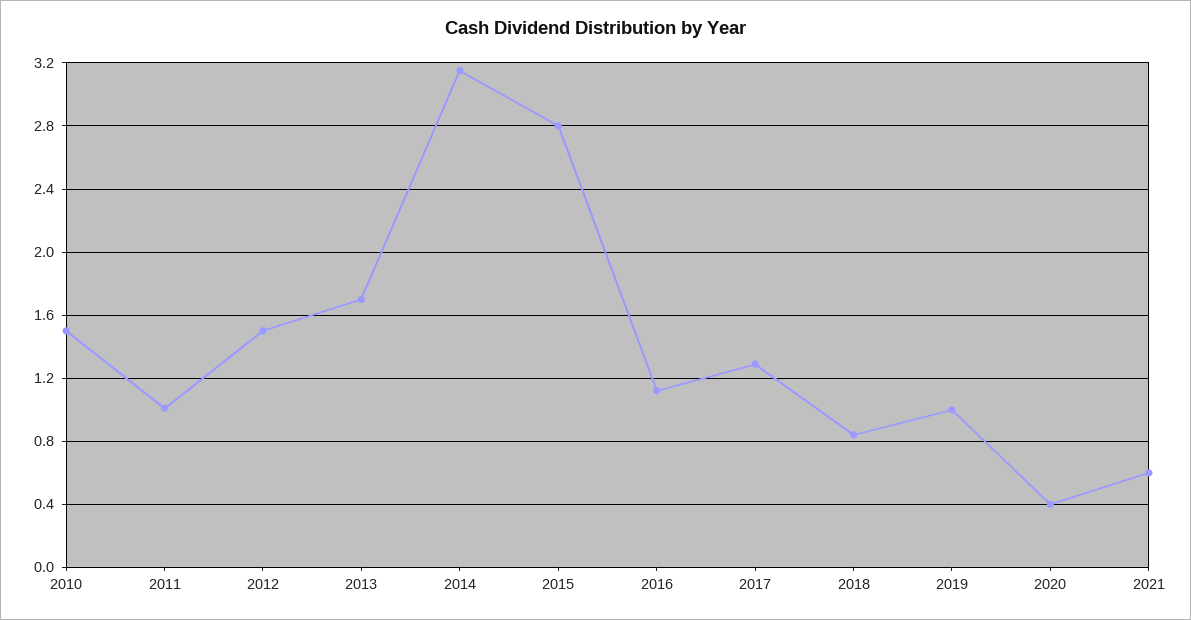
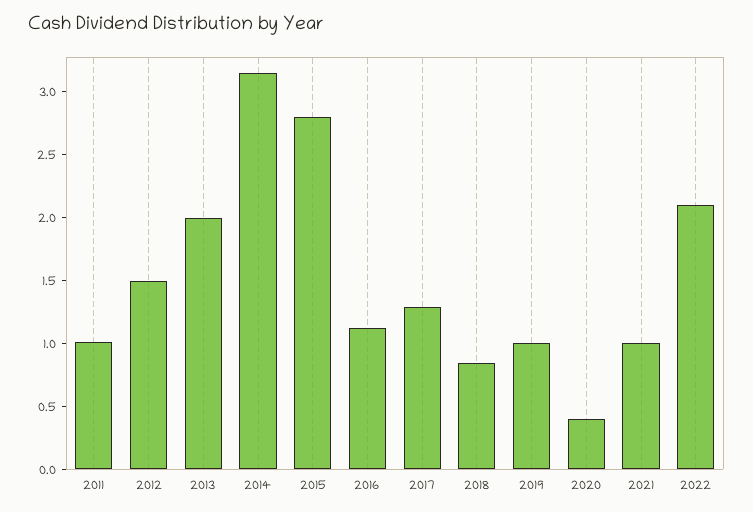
2010: 1.5 -> none
2013: 1.7 -> 2
2021: 0.6 -> 1
2022: none -> 2.1

